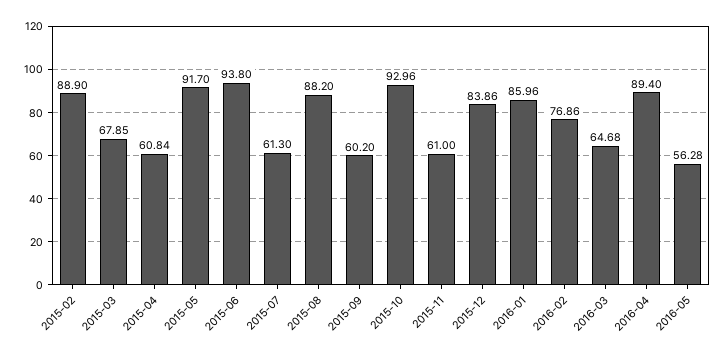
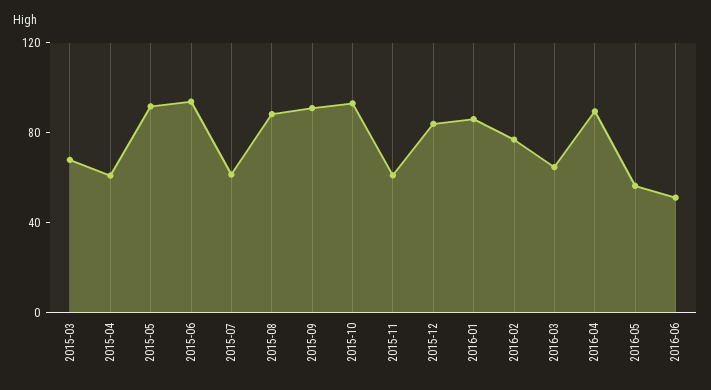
2015-02: 88.9 -> none
2015-09: 60.2 -> 90
2016-06: none -> 50

